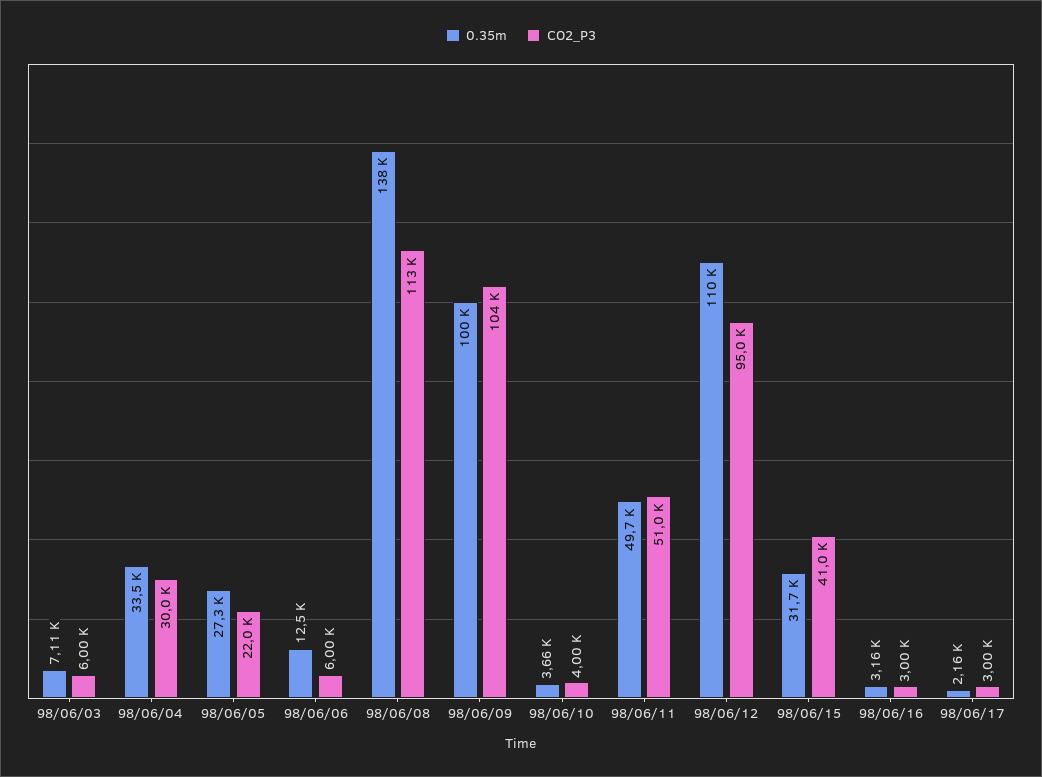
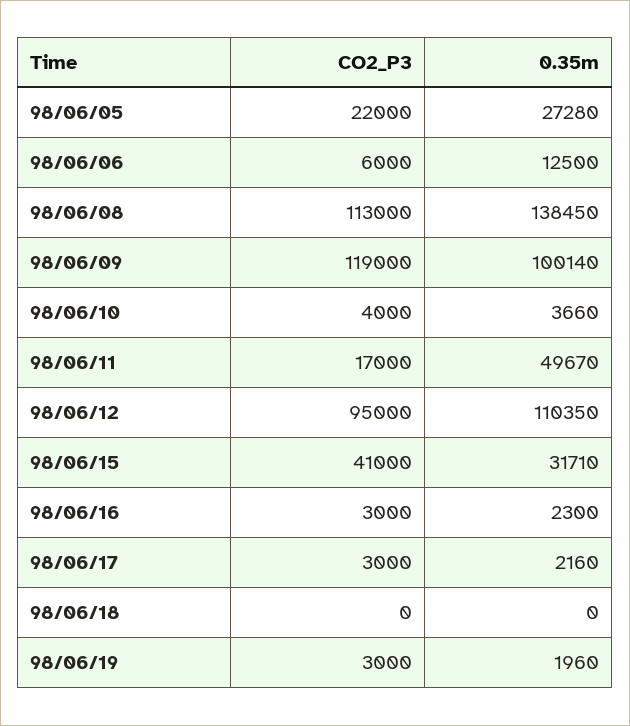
0.35m, 98/06/03: 7110 -> none
CO2_P3, 98/06/03: 6000 -> none
0.35m, 98/06/04: 33500 -> none
CO2_P3, 98/06/04: 30000 -> none
CO2_P3, 98/06/09: 104000 -> 119000
CO2_P3, 98/06/11: 51000 -> 17000
0.35m, 98/06/16: 3160 -> 2300
CO2_P3, 98/06/18: none -> 0
0.35m, 98/06/18: none -> 0
CO2_P3, 98/06/19: none -> 3000
0.35m, 98/06/19: none -> 1960

